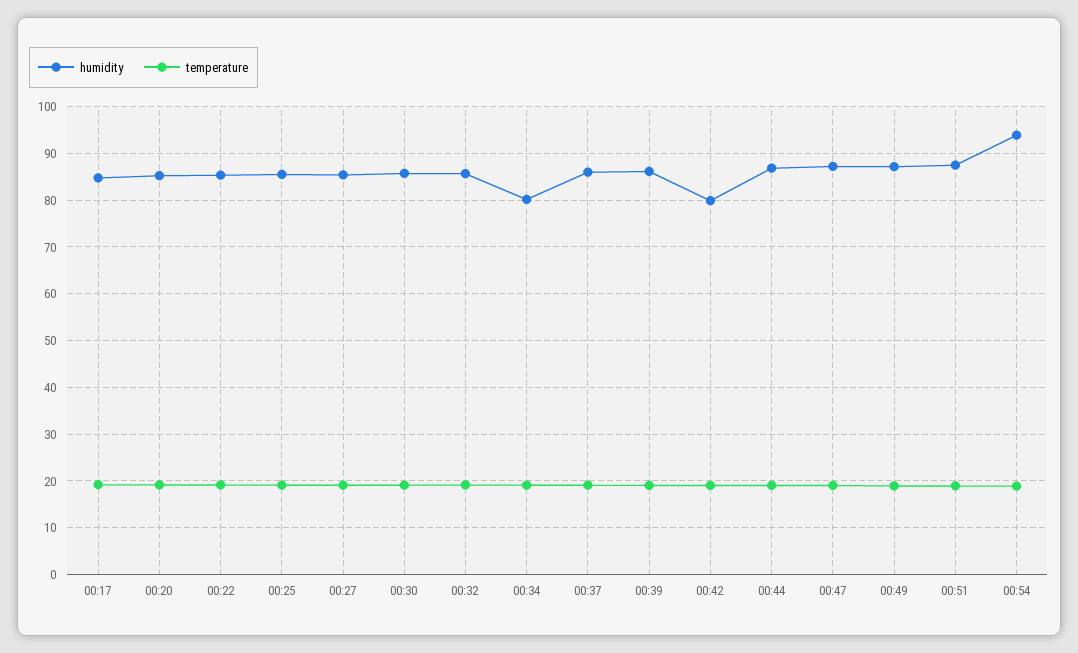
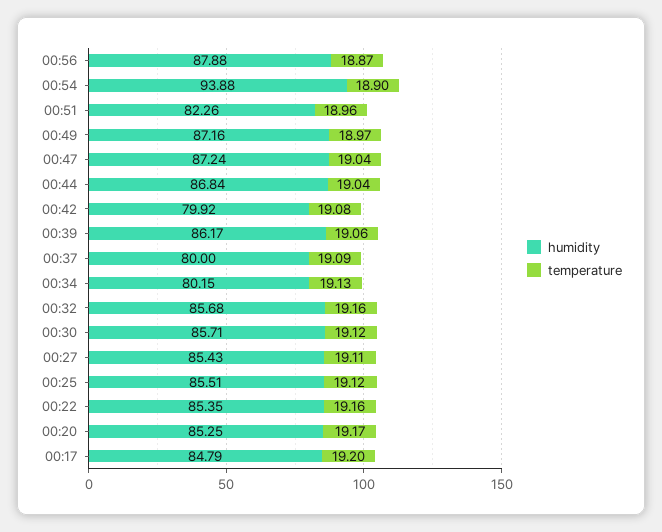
humidity, 00:37: 86 -> 80
humidity, 00:51: 88 -> 82.26
humidity, 00:56: none -> 87.88
temperature, 00:56: none -> 18.87

